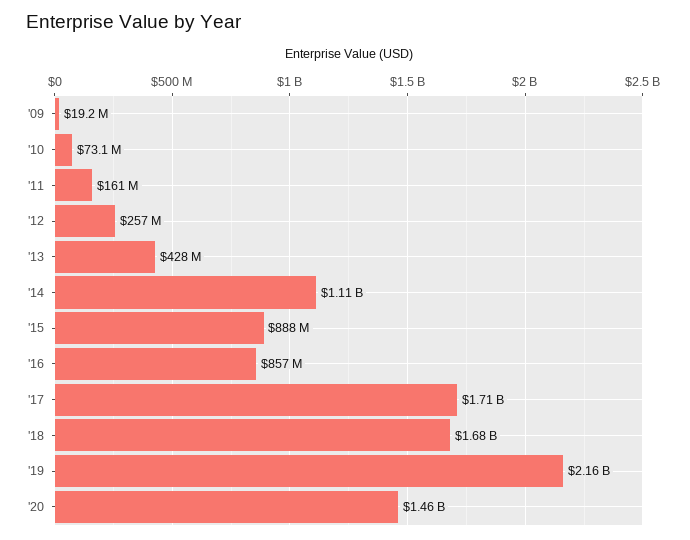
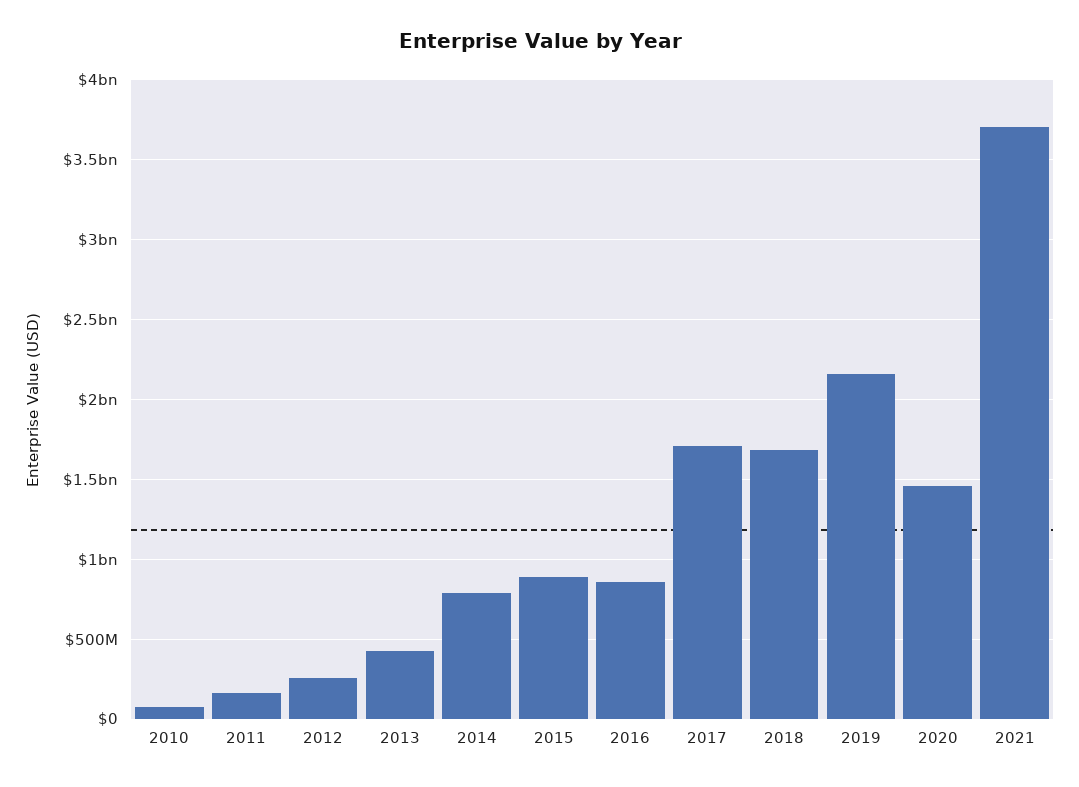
'09: 19200000 -> none
'14: 1110000000 -> 800000000
2021: none -> 3700000000

